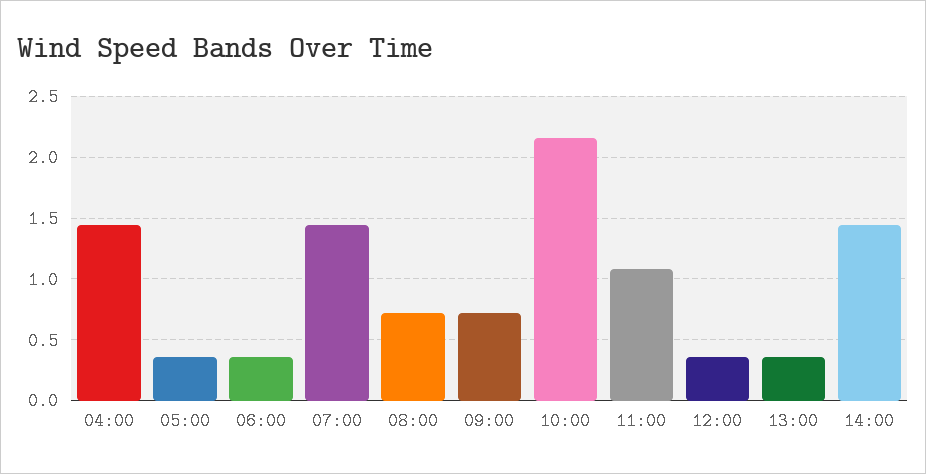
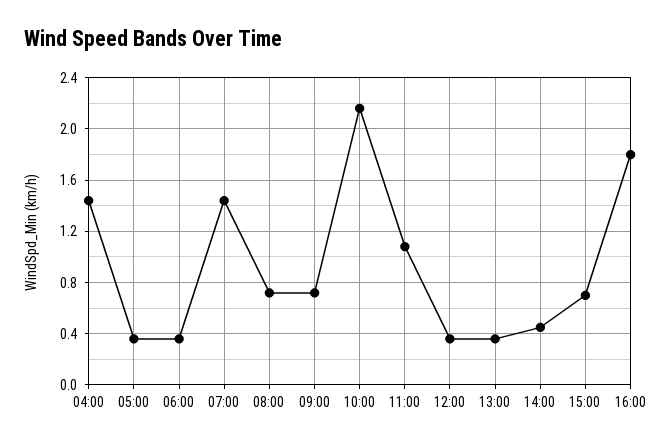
14:00: 1.45 -> 0.45
15:00: none -> 0.7
16:00: none -> 1.8

